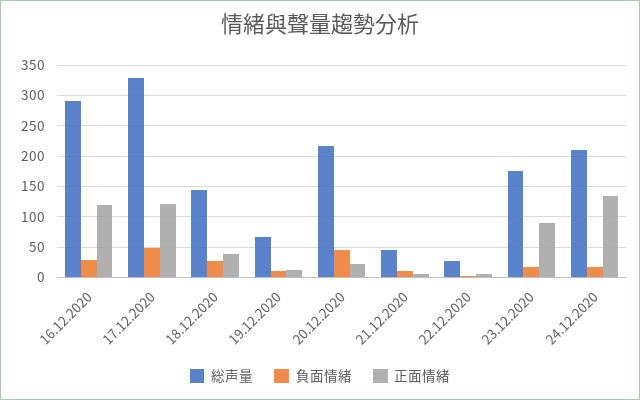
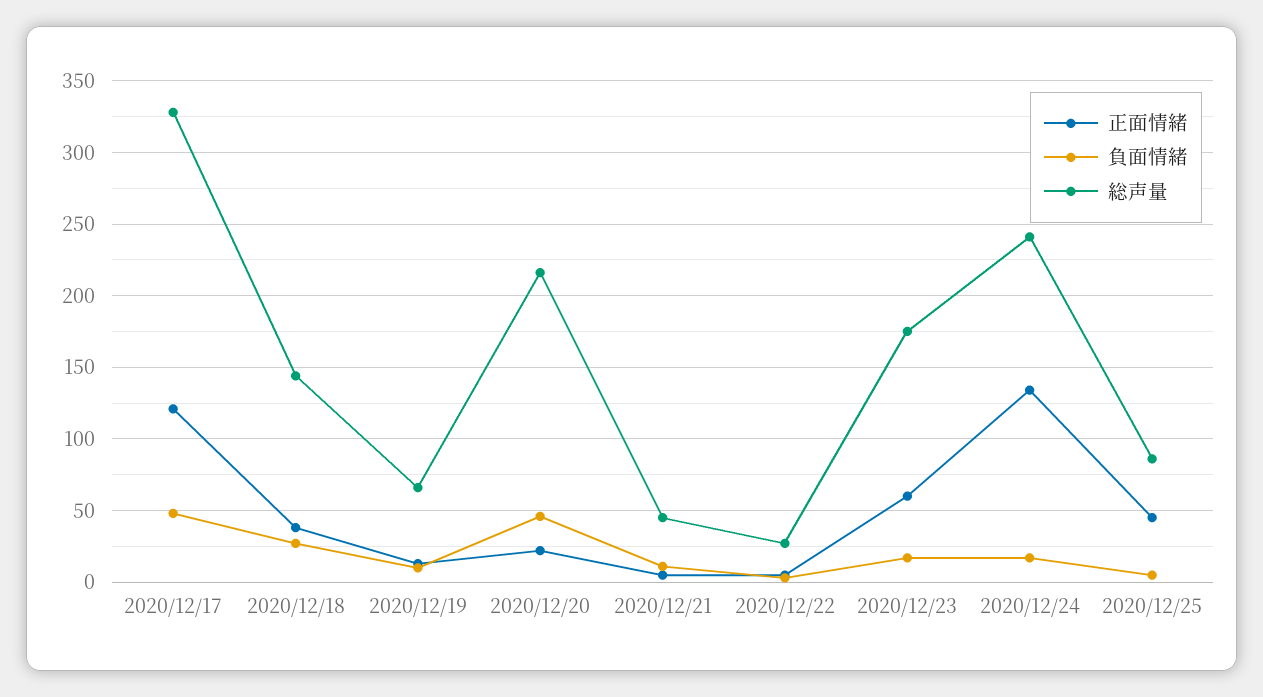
総声量, 16.12.2020: 290 -> none
負面情緒, 16.12.2020: 30 -> none
正面情緒, 16.12.2020: 120 -> none
正面情緒, 23.12.2020: 90 -> 60
総声量, 24.12.2020: 210 -> 240
正面情緒, 2020/12/25: none -> 45
負面情緒, 2020/12/25: none -> 5
総声量, 2020/12/25: none -> 85

